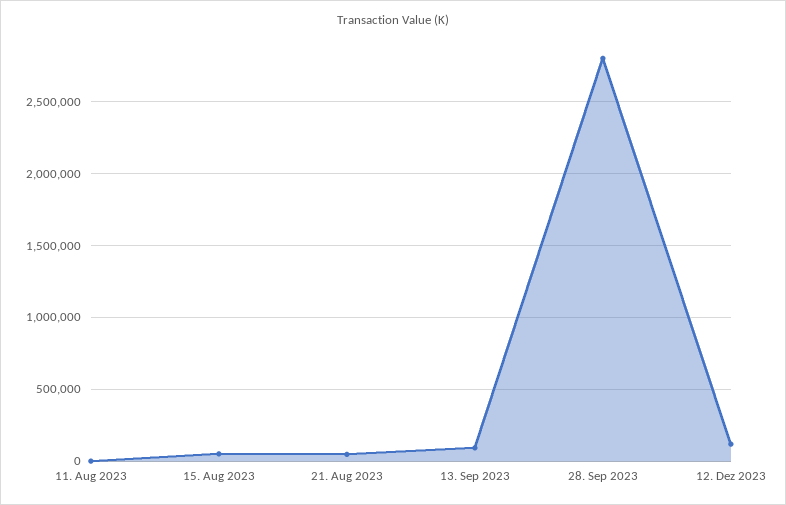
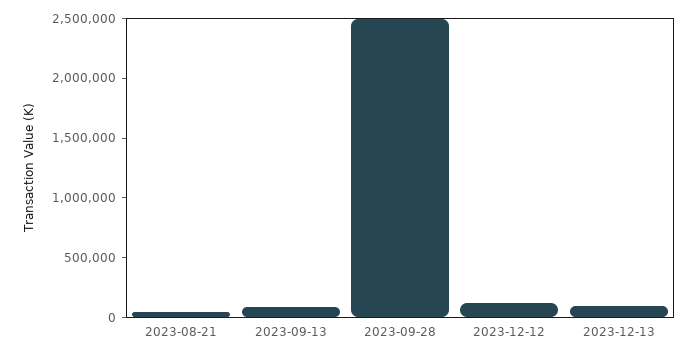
11. Aug 2023: 0 -> none
15. Aug 2023: 50000 -> none
28. Sep 2023: 2800000 -> 2500000
2023-12-13: none -> 100000

